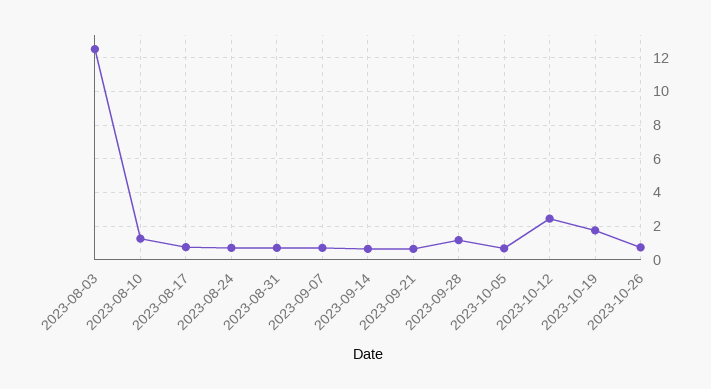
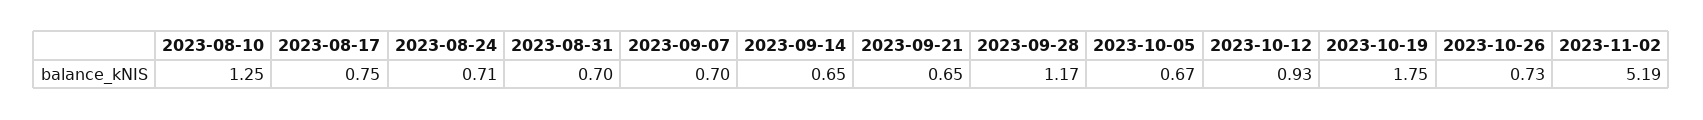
2023-08-03: 12.5 -> none
2023-10-12: 2.5 -> 0.93
2023-11-02: none -> 5.19

